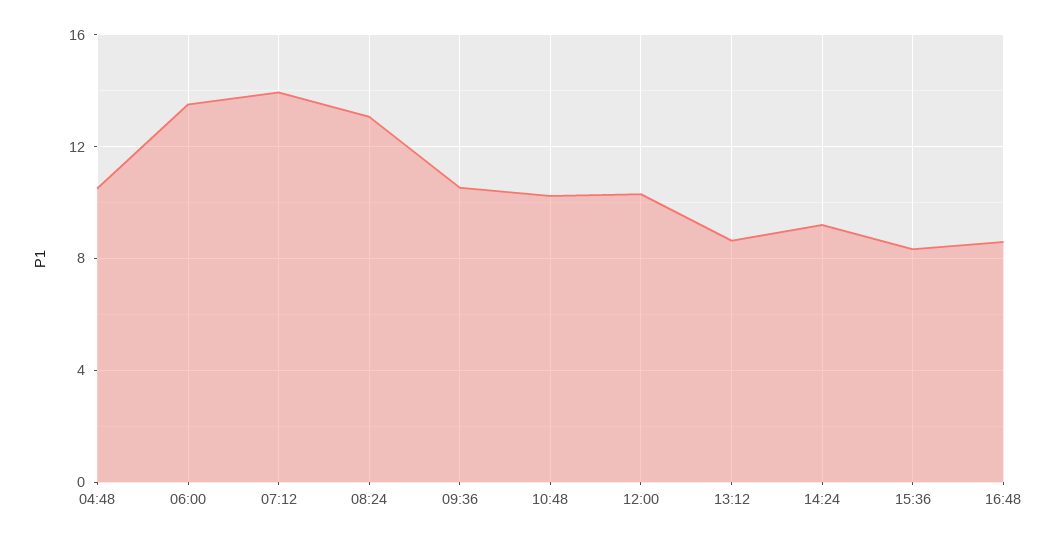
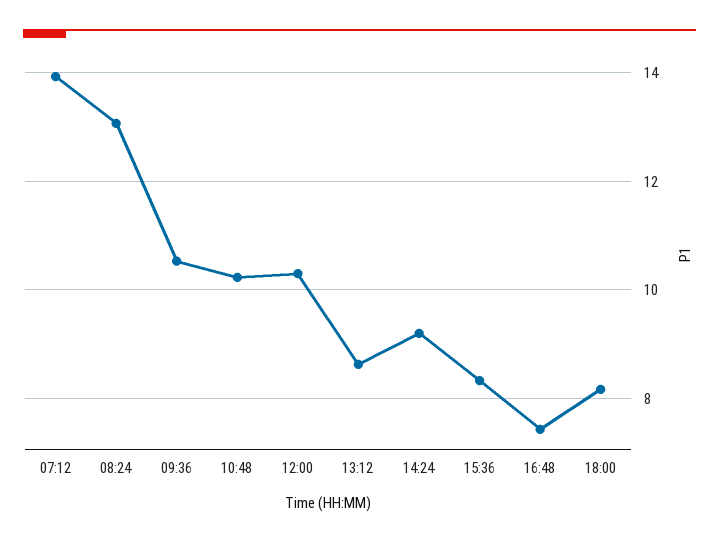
04:48: 10.5 -> none
06:00: 13.5 -> none
16:48: 8.5 -> 7.4
18:00: none -> 8.2

